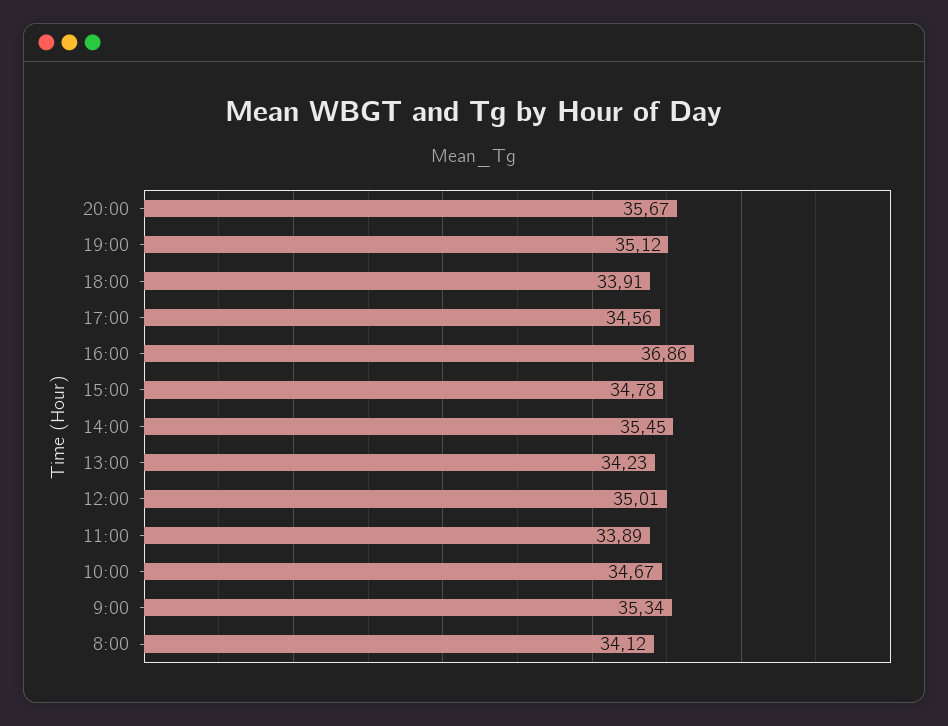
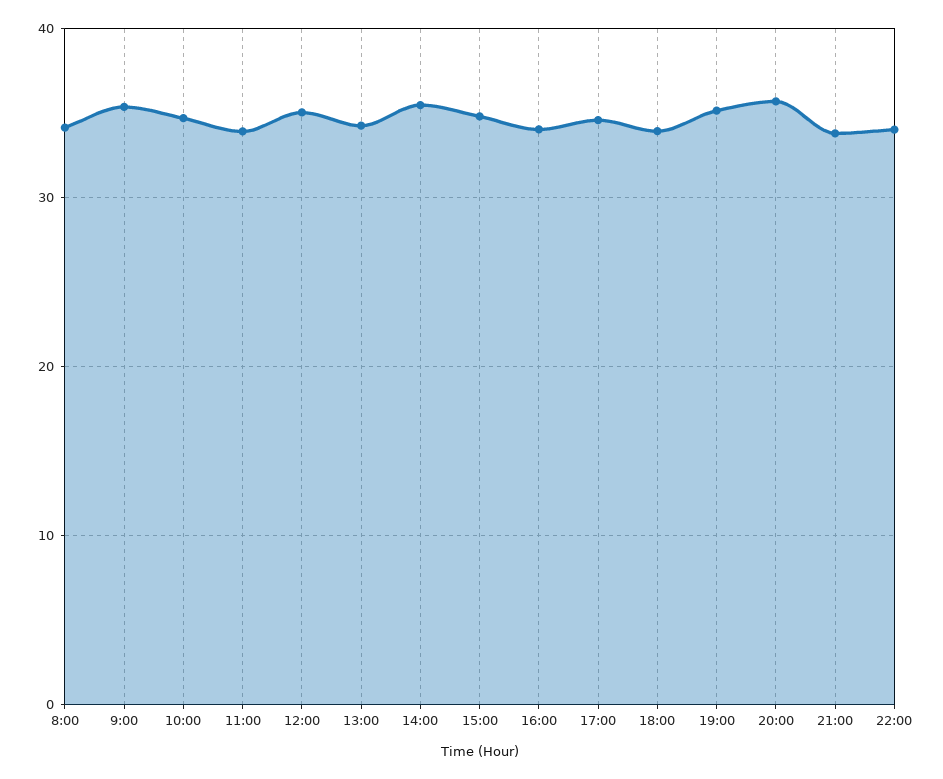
16:00: 36.86 -> 34
21:00: none -> 34
22:00: none -> 34

